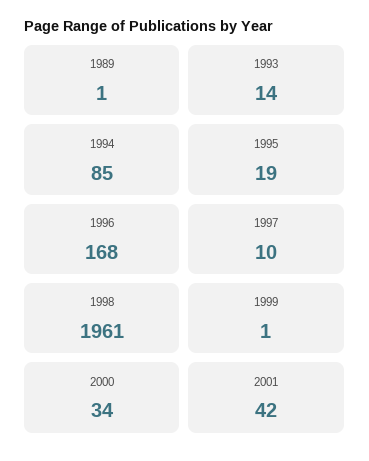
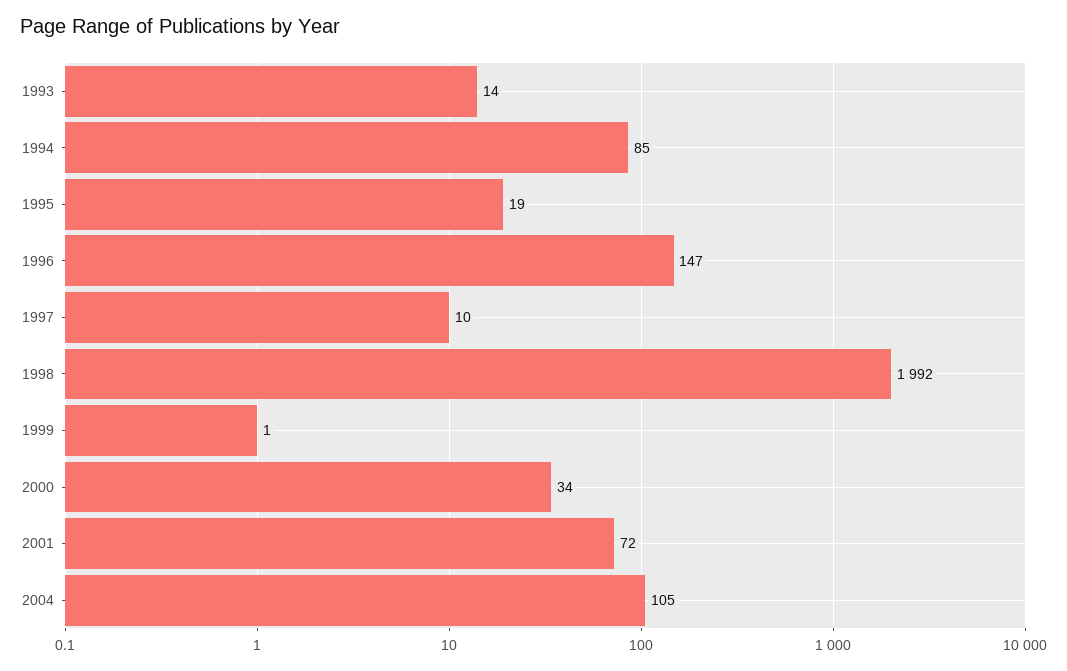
1989: 1 -> none
1996: 168 -> 147
1998: 1961 -> 1992
2001: 42 -> 72
2004: none -> 105

